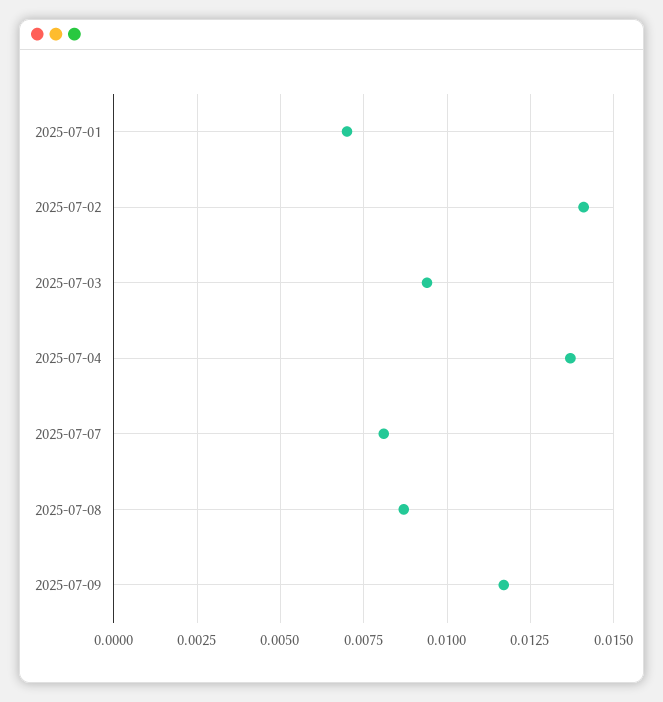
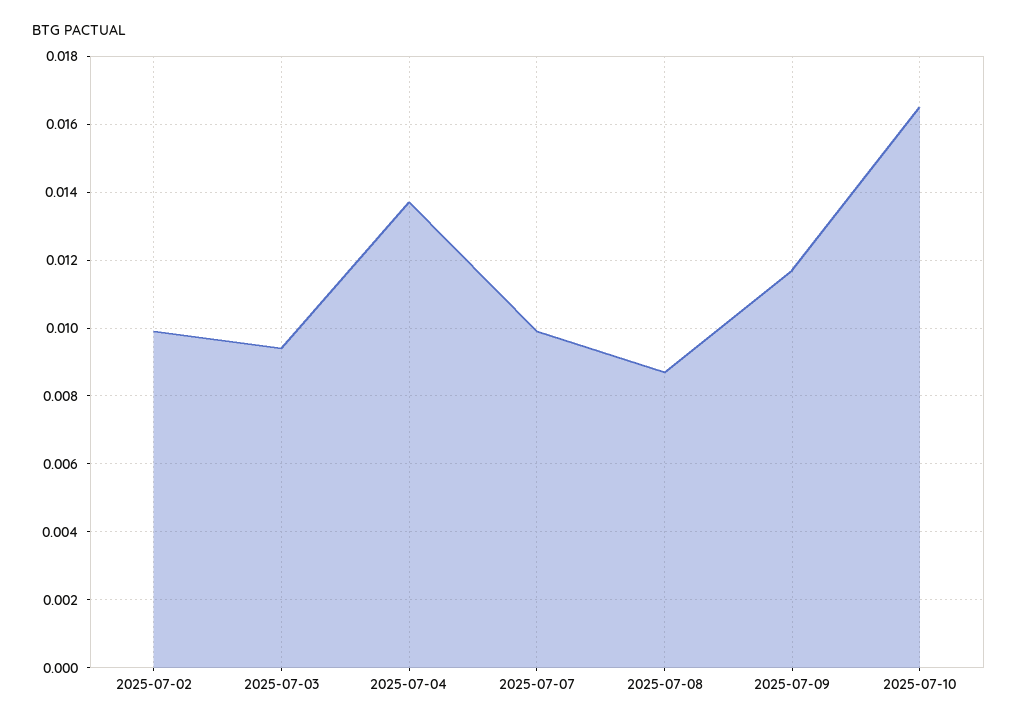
2025-07-01: 0.007 -> none
2025-07-02: 0.014 -> 0.01
2025-07-07: 0.008 -> 0.01
2025-07-10: none -> 0.0165

